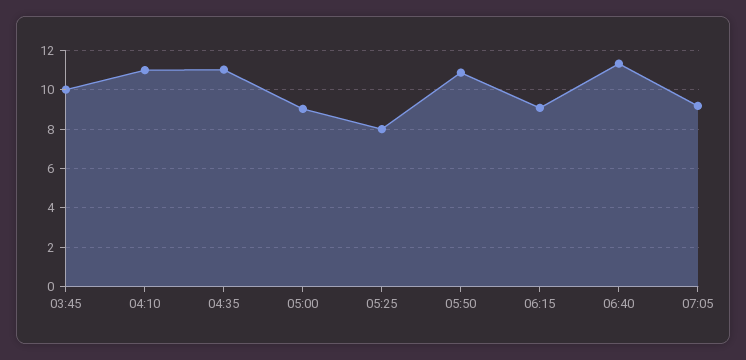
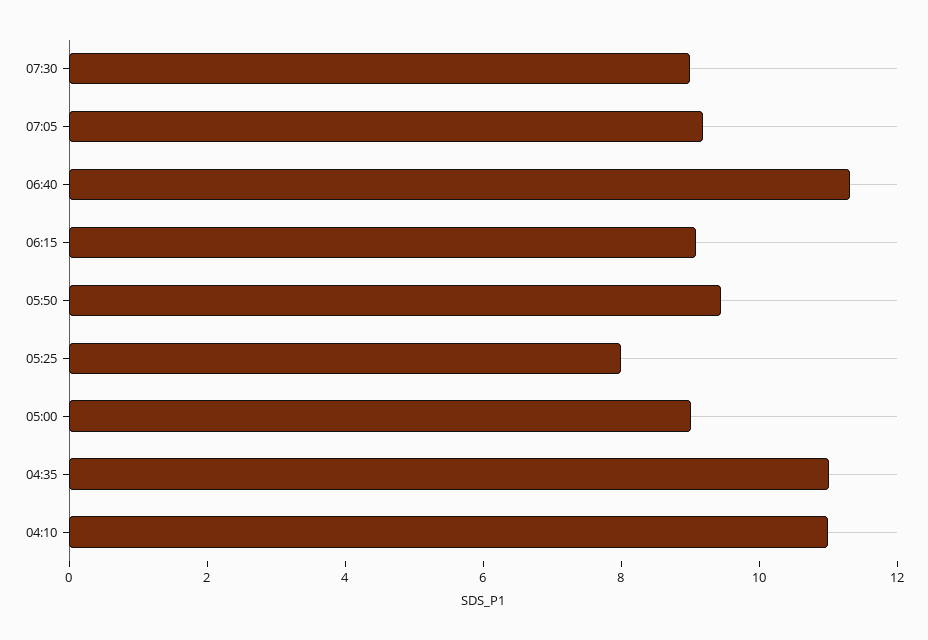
03:45: 10 -> none
05:50: 11 -> 9.5
07:30: none -> 9

